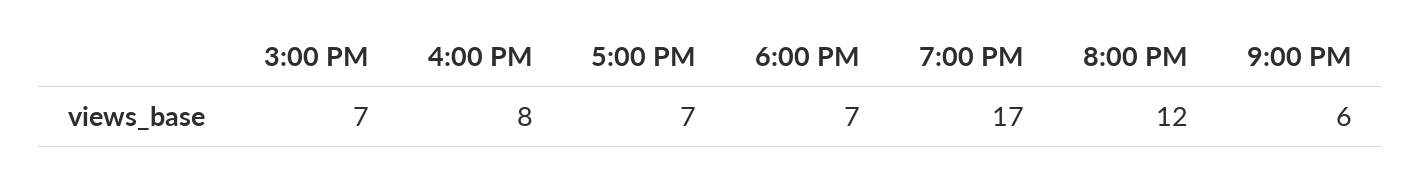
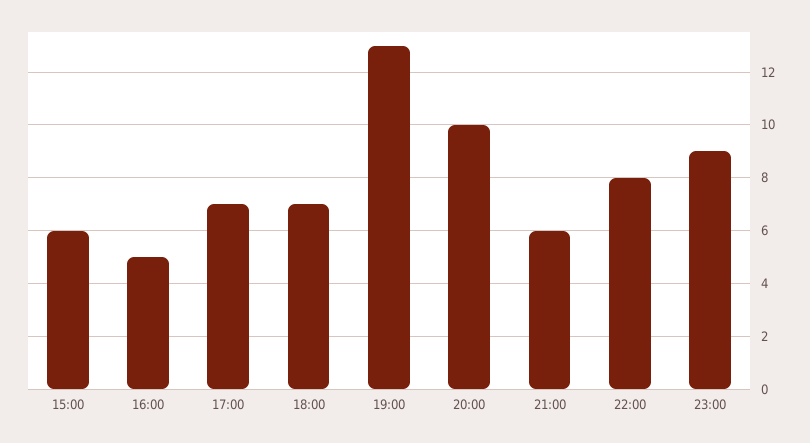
3:00 PM: 7 -> 6
4:00 PM: 8 -> 5
7:00 PM: 17 -> 13
8:00 PM: 12 -> 10
22:00: none -> 8
23:00: none -> 9

